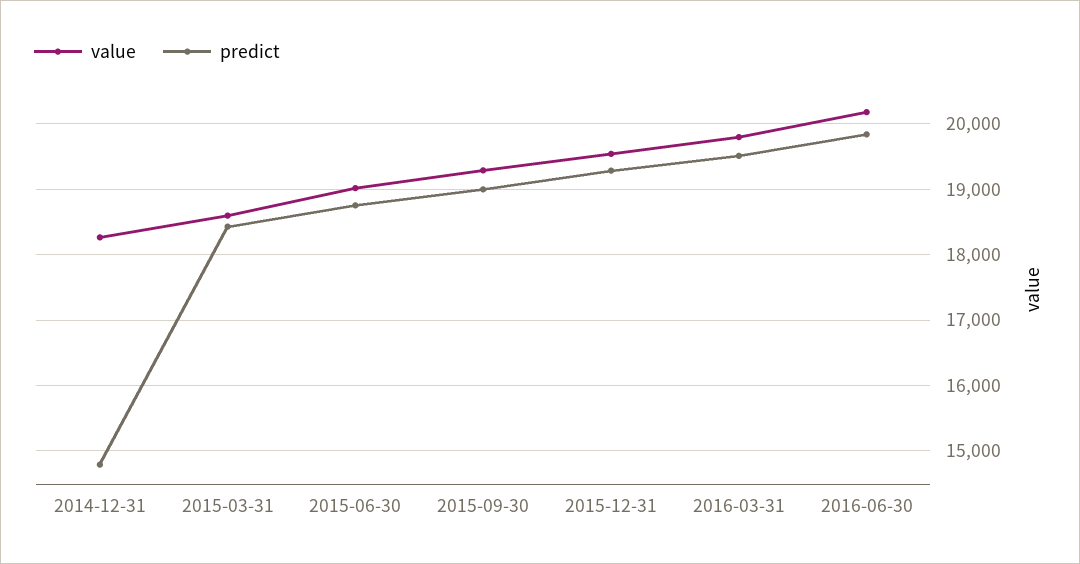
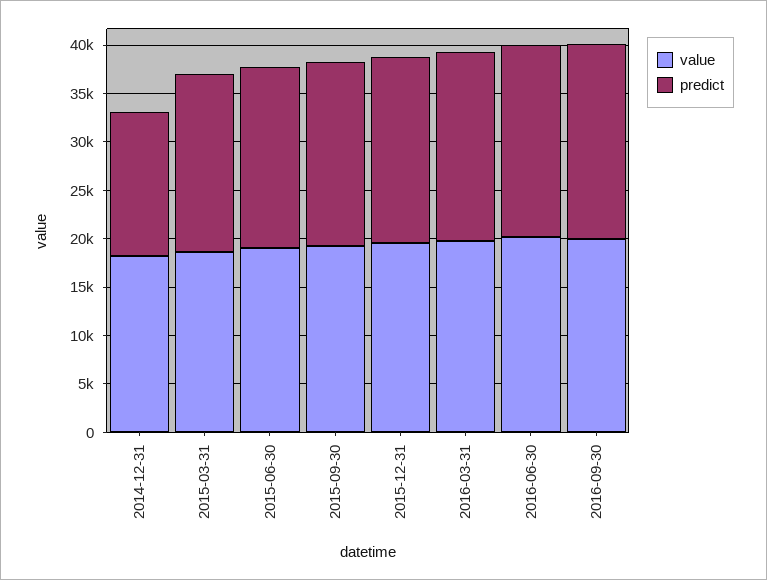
value, 2016-09-30: none -> 20000
predict, 2016-09-30: none -> 20000

